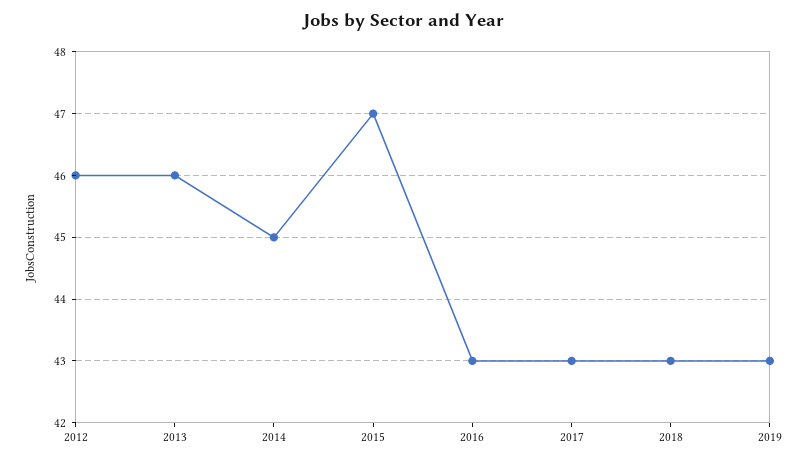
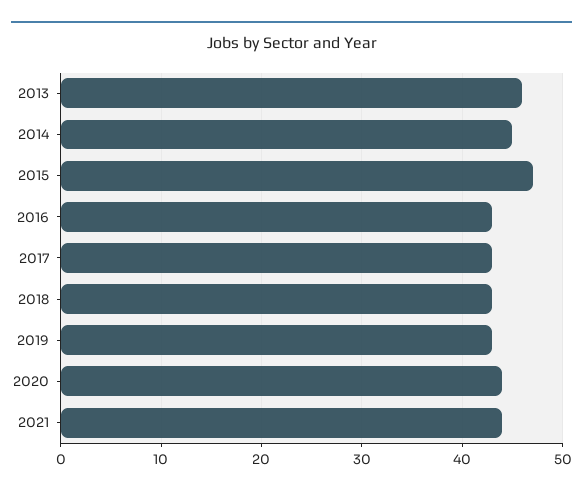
2012: 46 -> none
2020: none -> 44
2021: none -> 44

